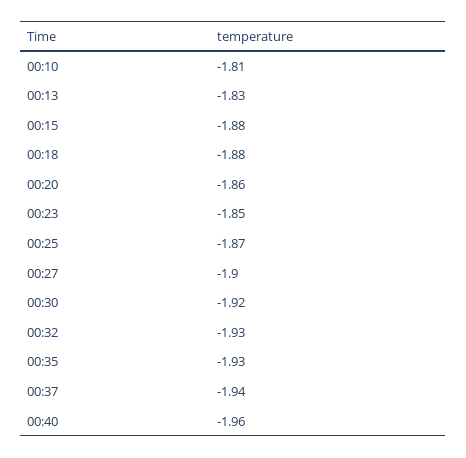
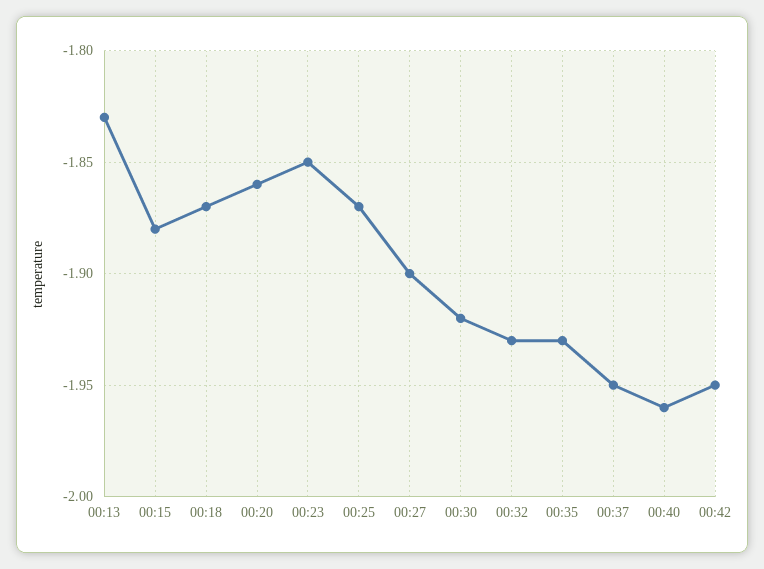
00:10: -1.81 -> none
00:18: -1.88 -> -1.87
00:37: -1.94 -> -1.95
00:42: none -> -1.95

